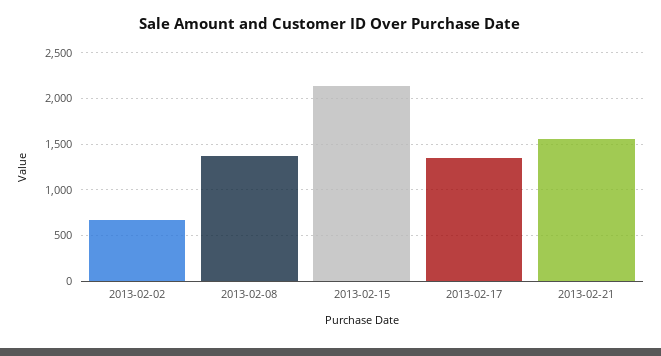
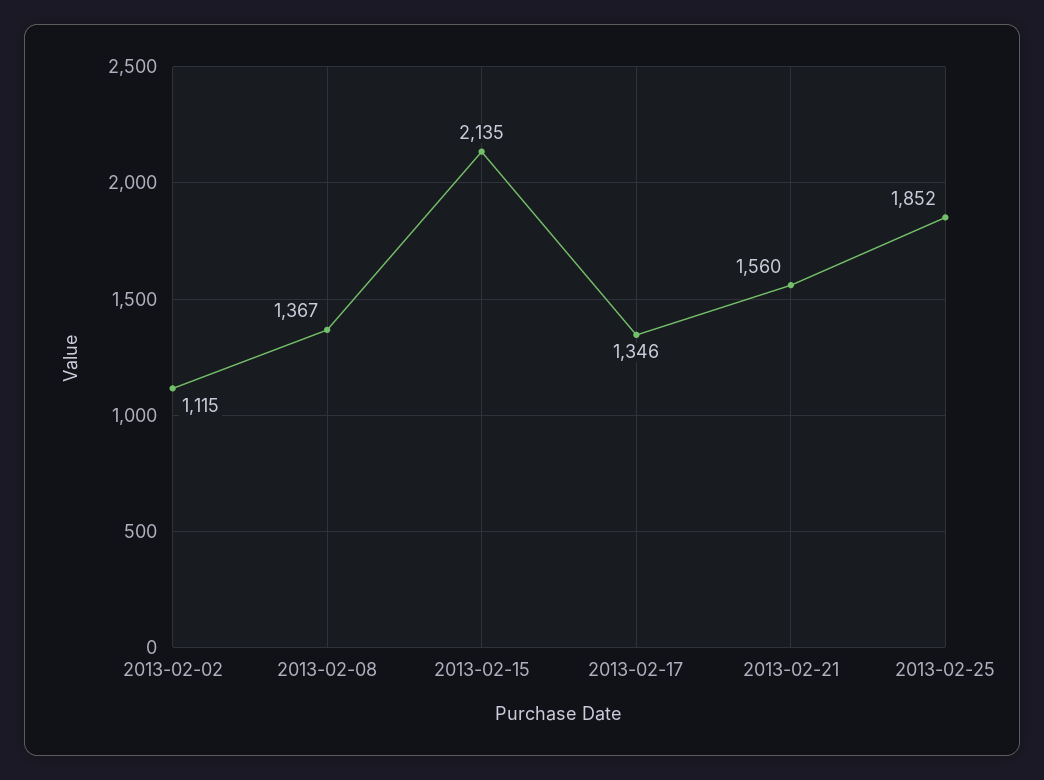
2013-02-02: 700 -> 1115
2013-02-25: none -> 1852

